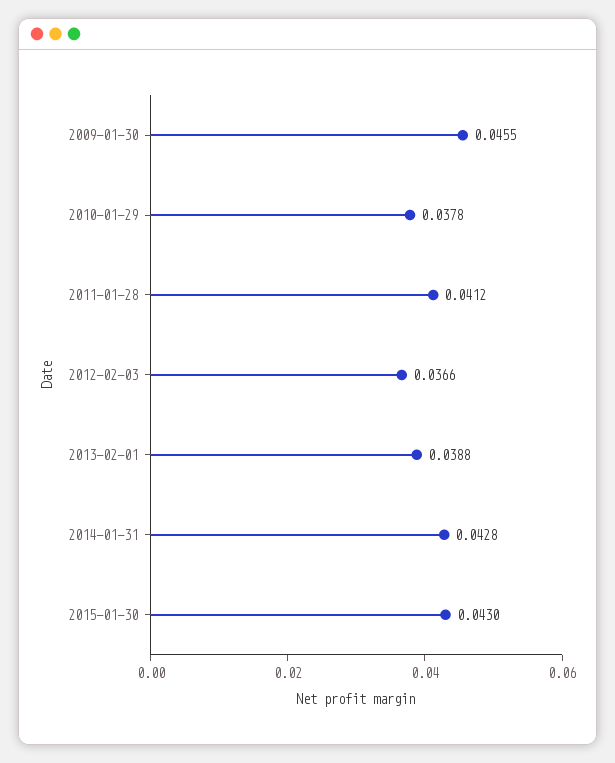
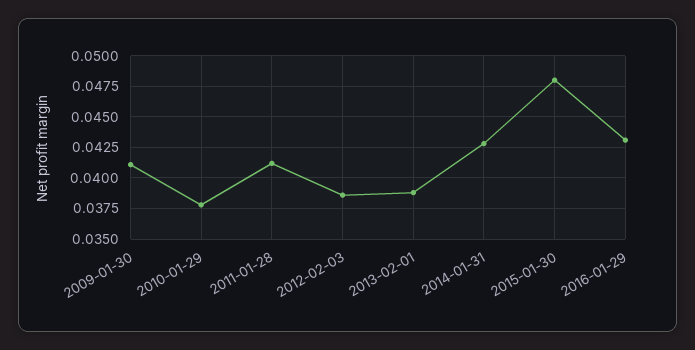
2009-01-30: 0.0455 -> 0.041
2012-02-03: 0.0366 -> 0.0385
2015-01-30: 0.043 -> 0.048
2016-01-29: none -> 0.043

